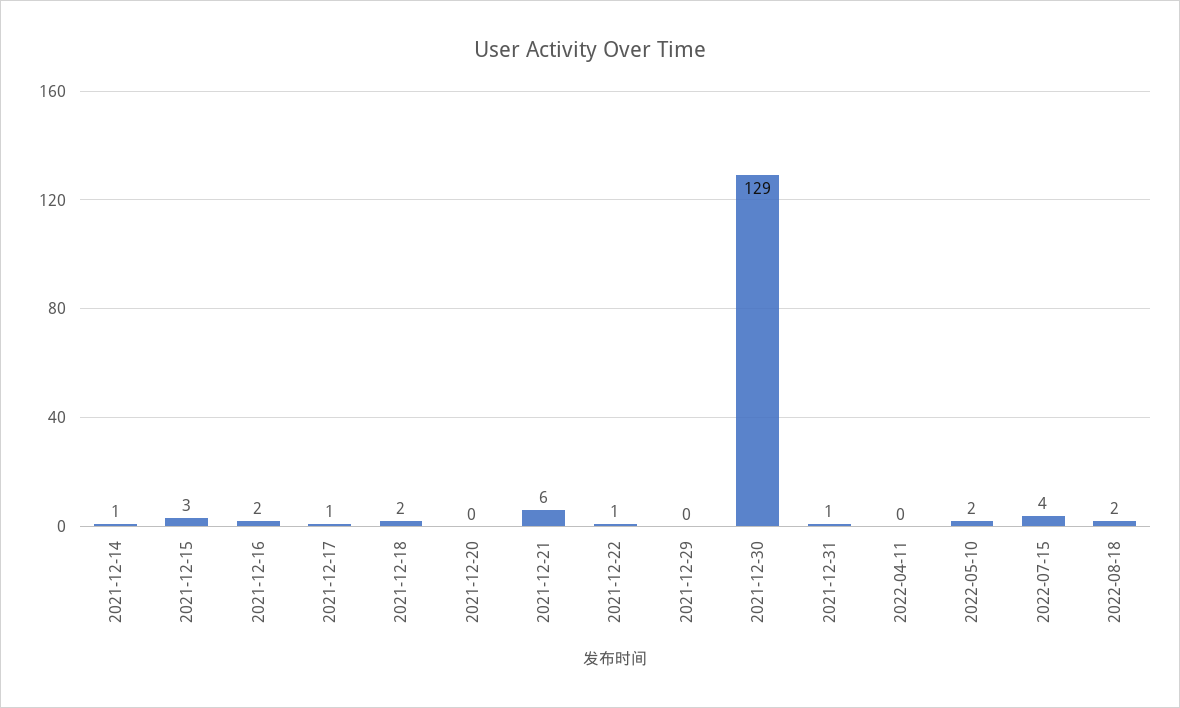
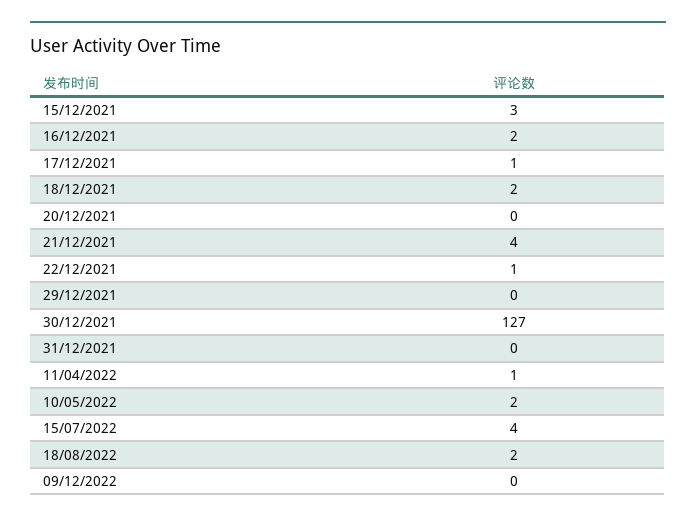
2021-12-14: 1 -> none
2021-12-21: 6 -> 4
2021-12-30: 129 -> 127
2021-12-31: 1 -> 0
2022-04-11: 0 -> 1
09/12/2022: none -> 0

